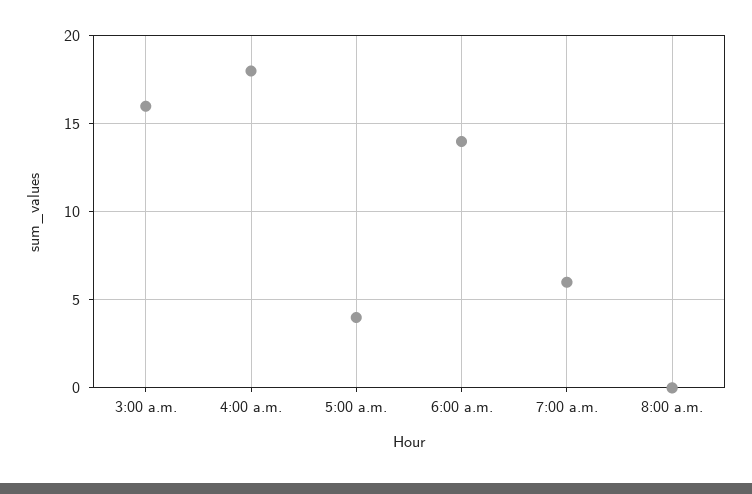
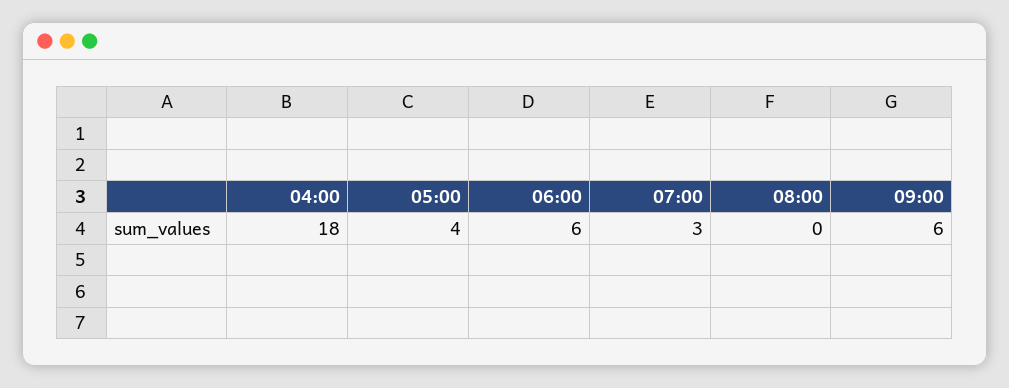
3:00 a.m.: 16 -> none
6:00 a.m.: 14 -> 6
7:00 a.m.: 6 -> 3
09:00: none -> 6

